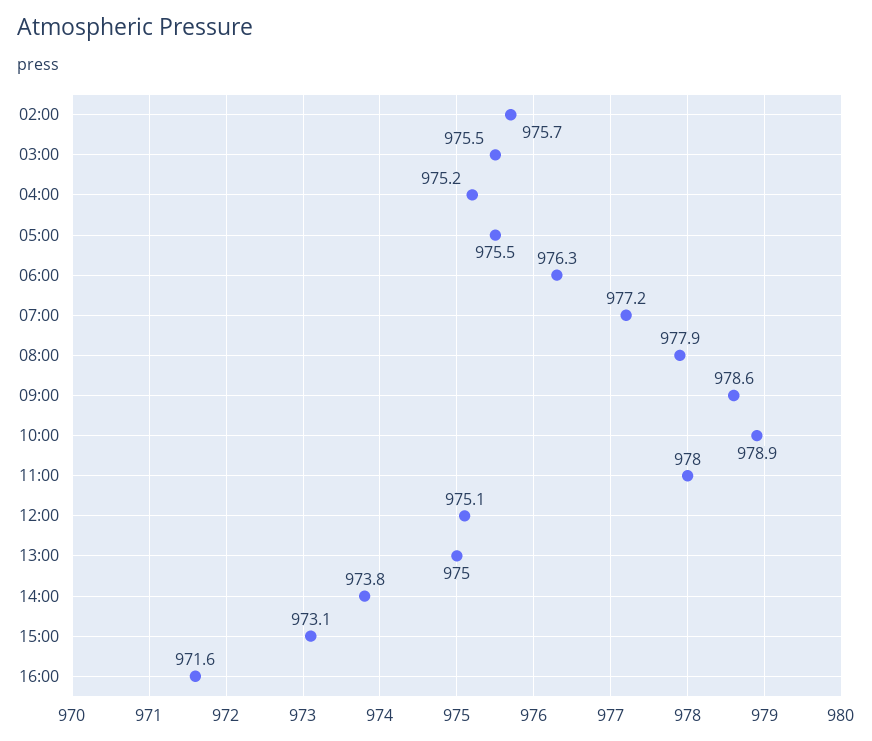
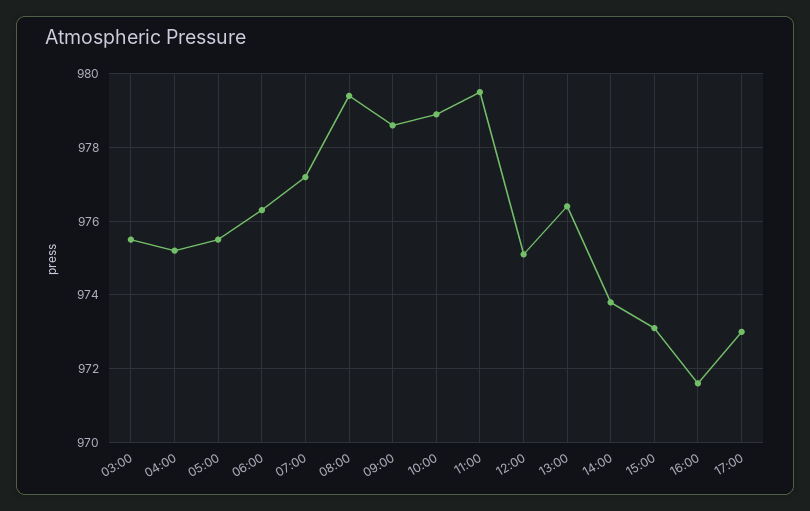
02:00: 975.7 -> none
08:00: 977.9 -> 979.5
11:00: 978 -> 979.5
13:00: 975 -> 976.5
17:00: none -> 973

